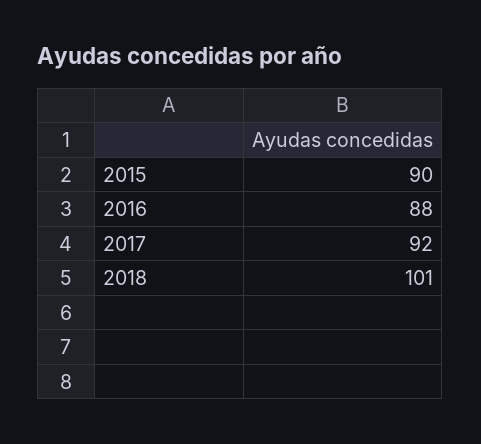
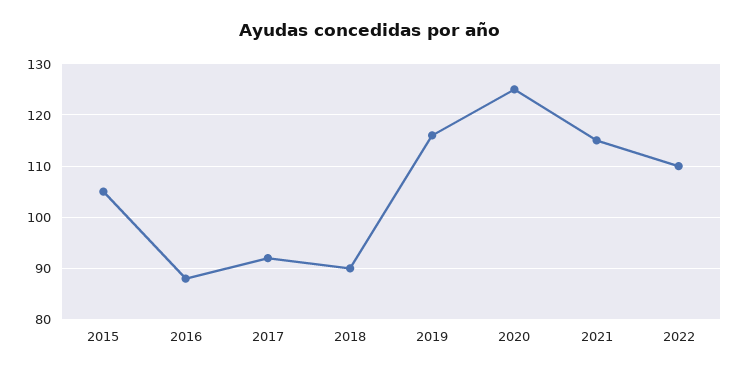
2015: 90 -> 105
2018: 101 -> 90
2019: none -> 115
2020: none -> 125
2021: none -> 115
2022: none -> 110

